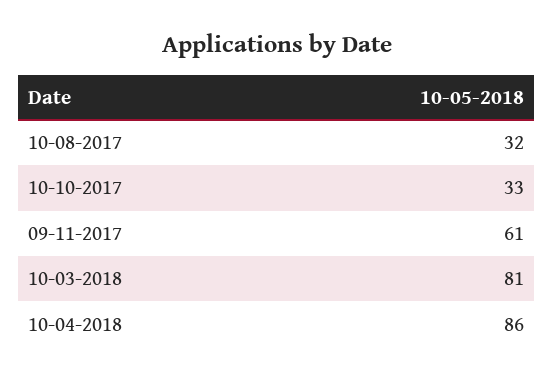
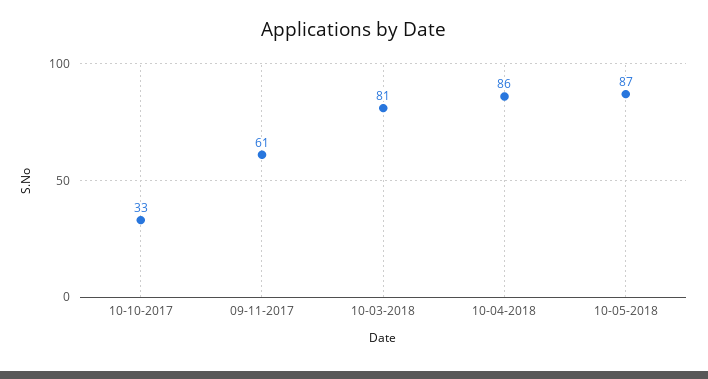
10-08-2017: 32 -> none
10-05-2018: none -> 87

